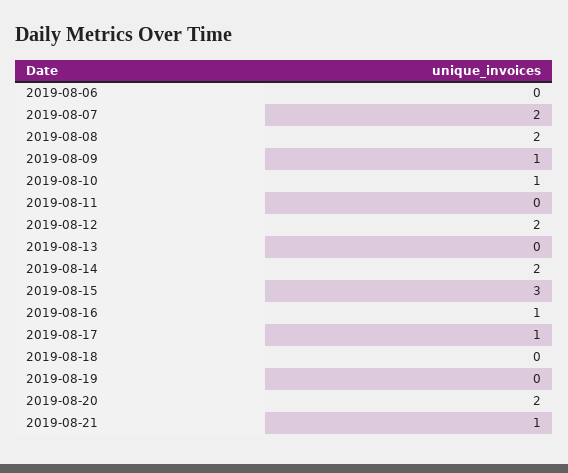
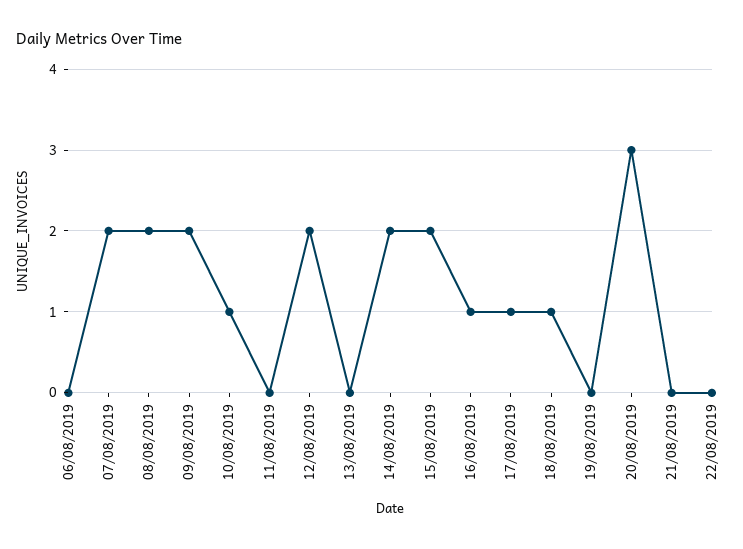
2019-08-09: 1 -> 2
2019-08-15: 3 -> 2
2019-08-18: 0 -> 1
2019-08-20: 2 -> 3
2019-08-21: 1 -> 0
22/08/2019: none -> 0

